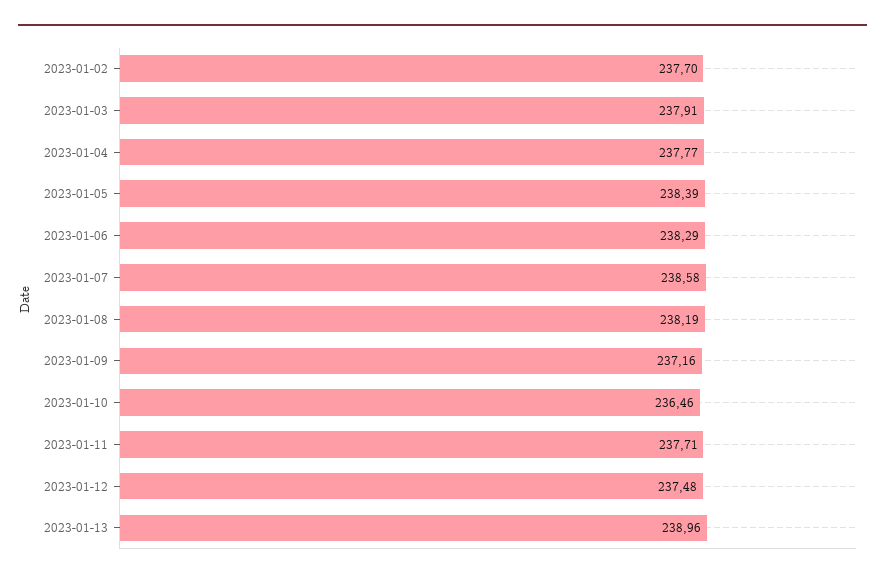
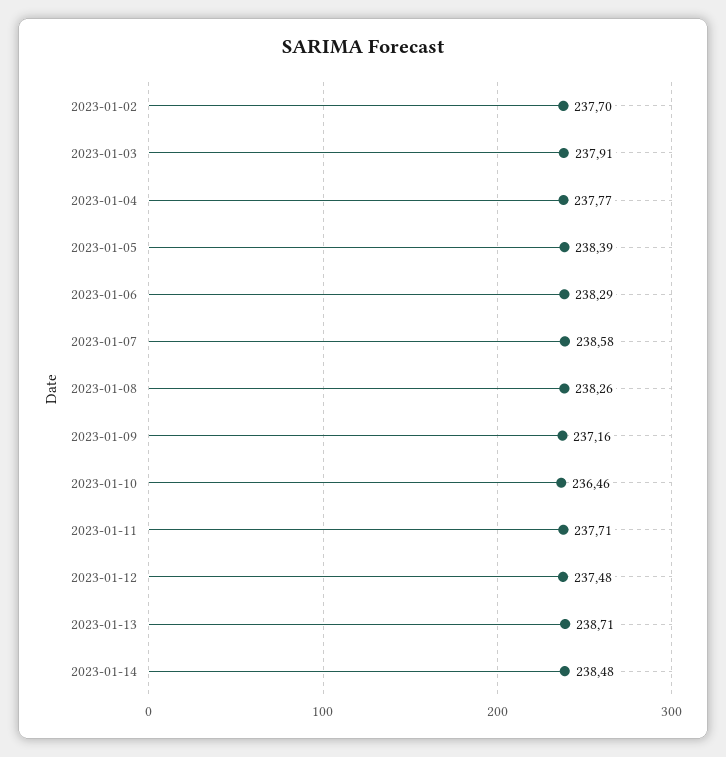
2023-01-08: 238.19 -> 238.26
2023-01-13: 238.96 -> 238.71
2023-01-14: none -> 238.48

